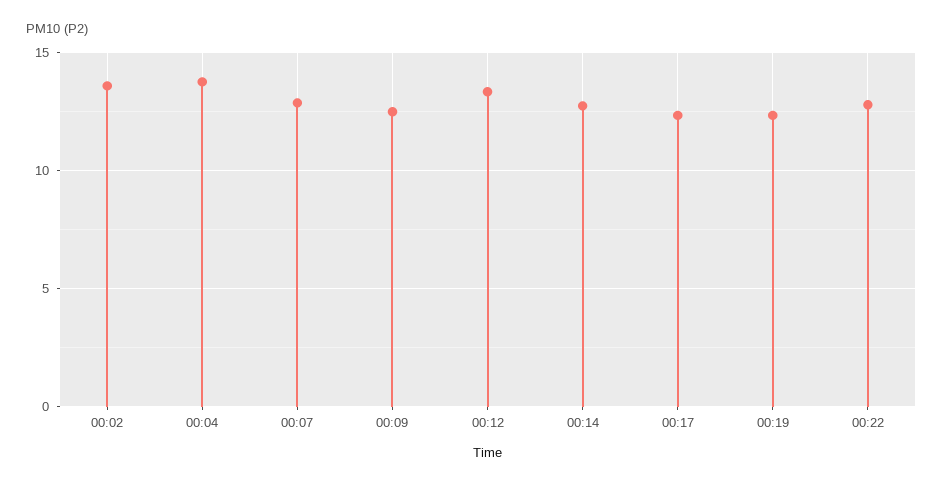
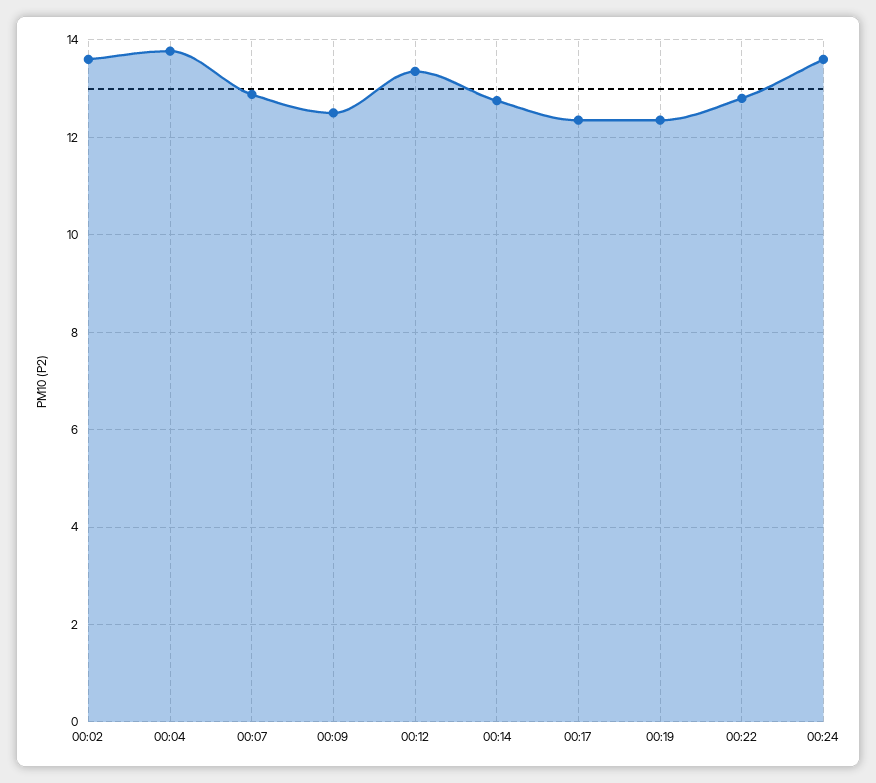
00:24: none -> 13.6

